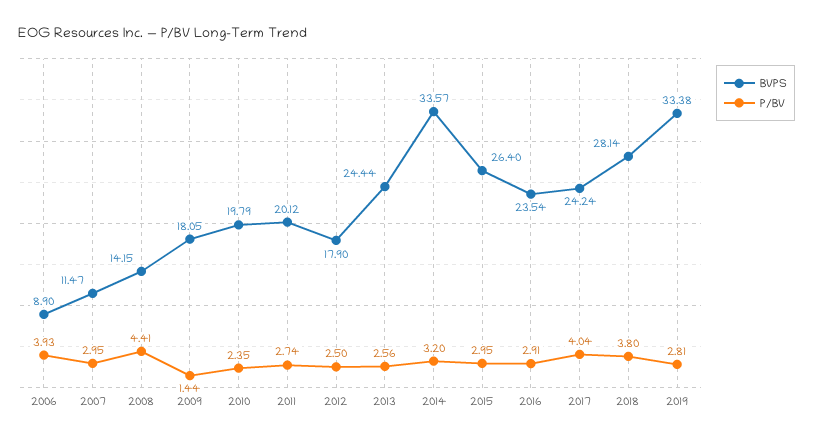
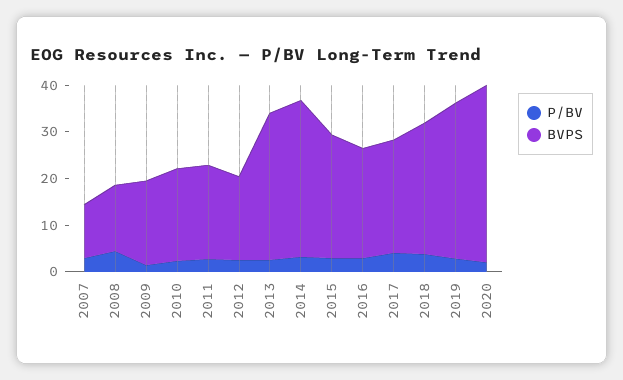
BVPS, 2006: 8.9 -> none
P/BV, 2006: 3.93 -> none
BVPS, 2013: 24.44 -> 32
P/BV, 2020: none -> 2
BVPS, 2020: none -> 38

